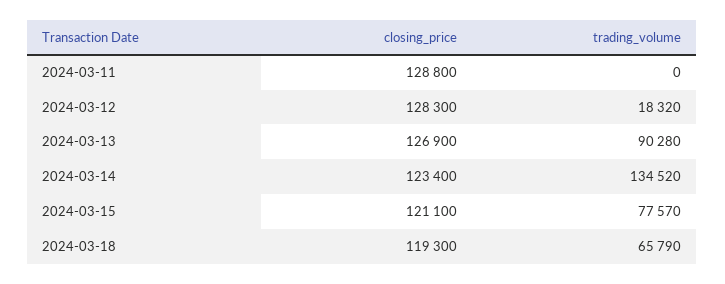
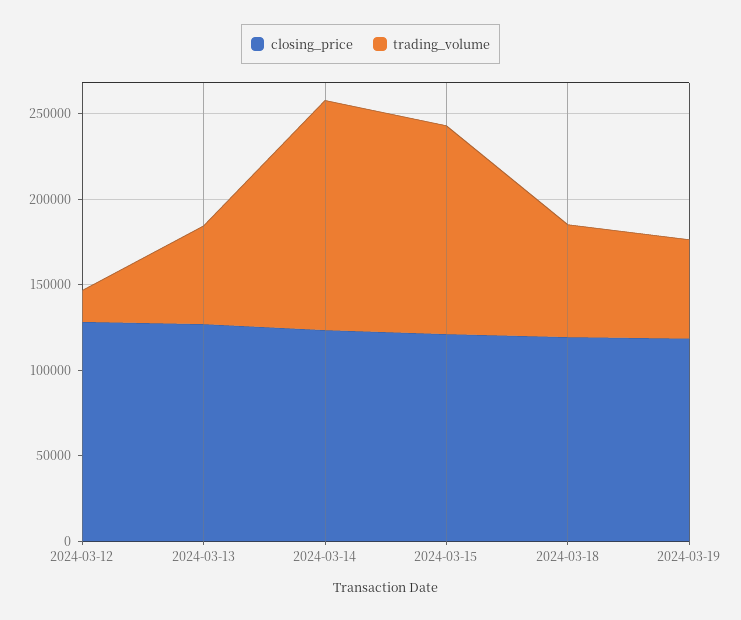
closing_price, 2024-03-11: 128800 -> none
trading_volume, 2024-03-11: 0 -> none
trading_volume, 2024-03-13: 90280 -> 60000
trading_volume, 2024-03-15: 77570 -> 120000
closing_price, 2024-03-19: none -> 120000
trading_volume, 2024-03-19: none -> 60000

